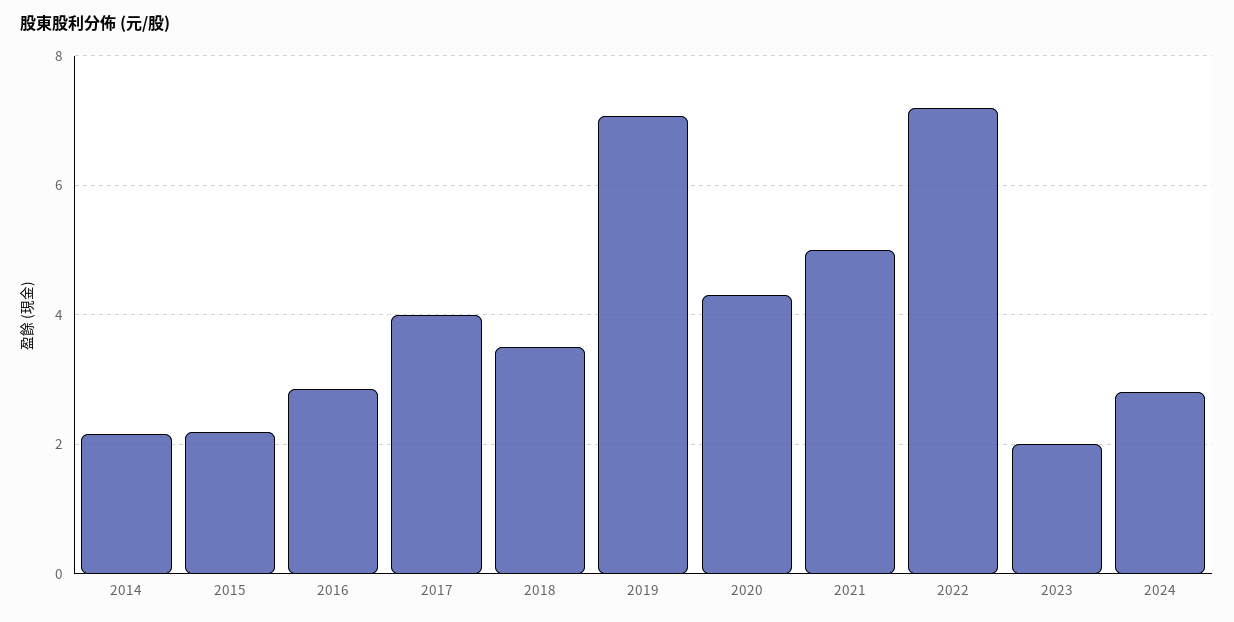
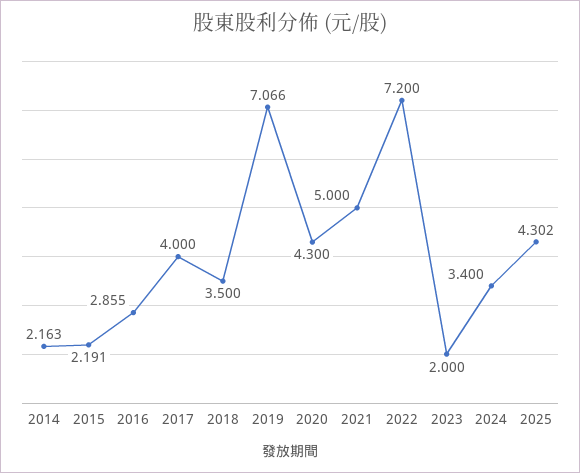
2024: 2.8 -> 3.4
2025: none -> 4.302

